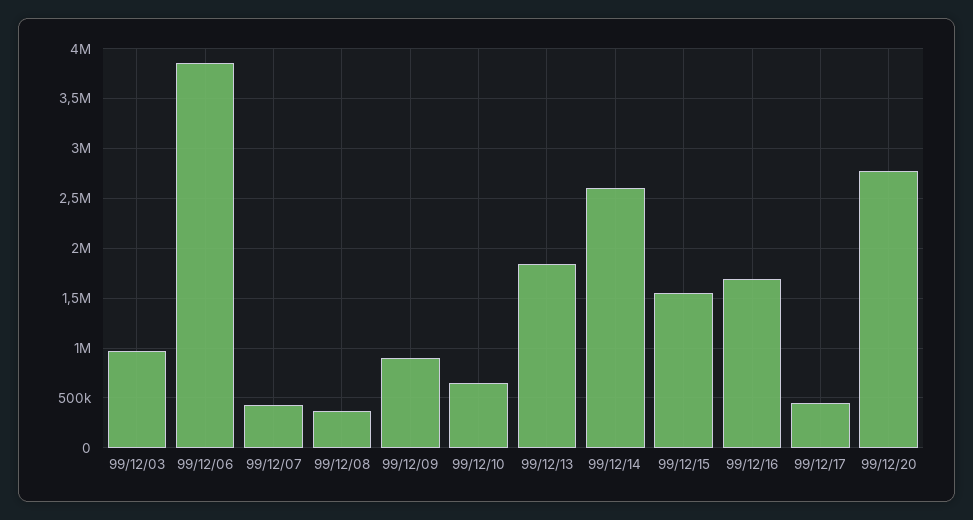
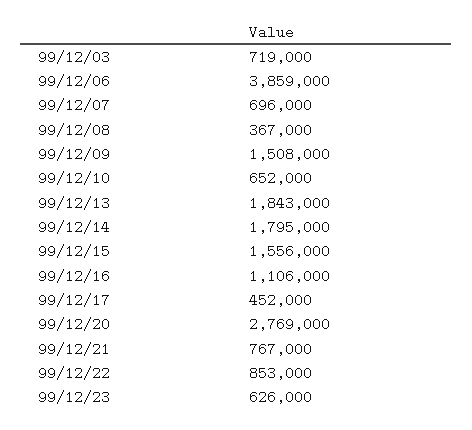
99/12/03: 1000000 -> 719000
99/12/07: 400000 -> 696000
99/12/09: 900000 -> 1508000
99/12/14: 2600000 -> 1795000
99/12/16: 1700000 -> 1106000
99/12/21: none -> 767000
99/12/22: none -> 853000
99/12/23: none -> 626000

